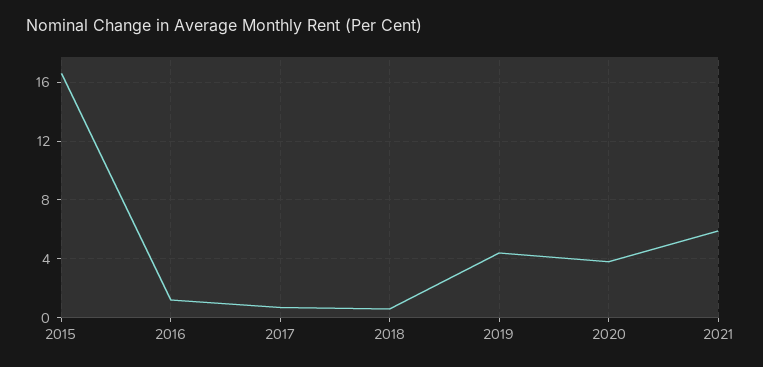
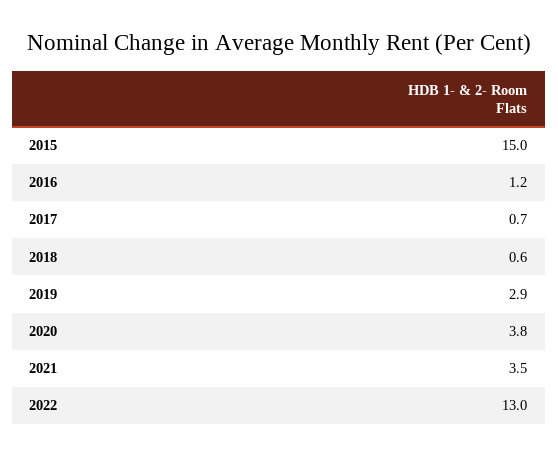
2015: 16.5 -> 15
2019: 4.5 -> 2.9
2021: 6 -> 3.5
2022: none -> 13

